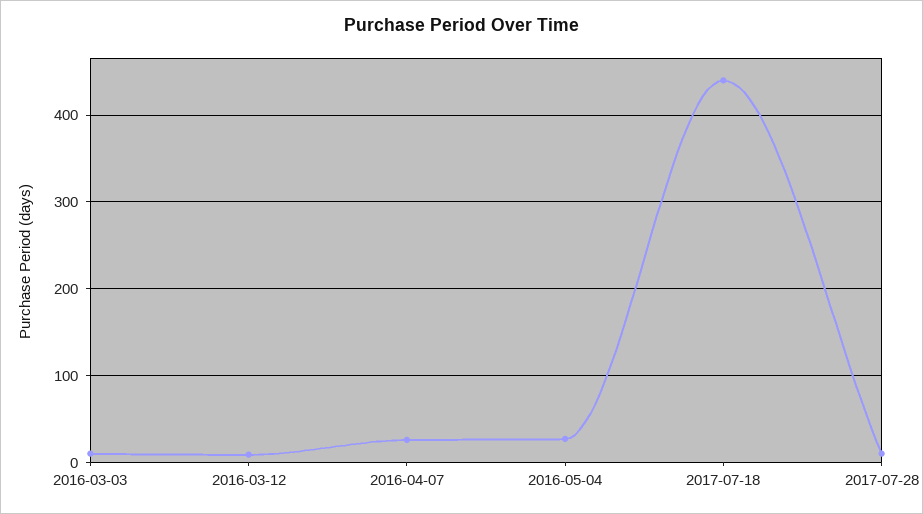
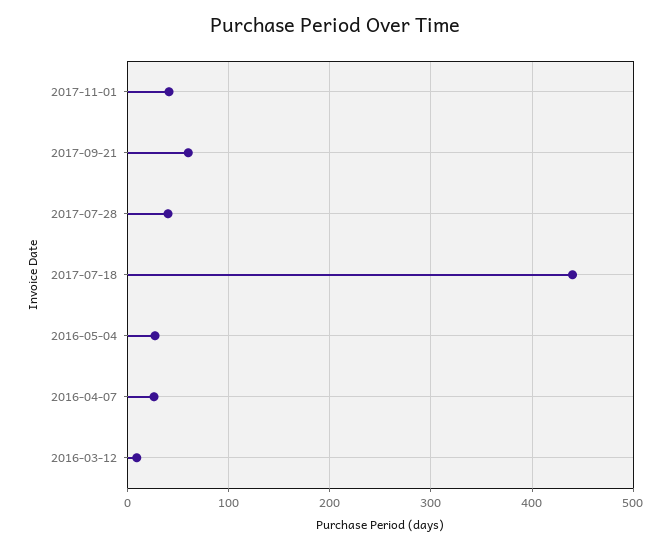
2016-03-03: 10 -> none
2017-07-28: 10 -> 40
2017-11-01: none -> 40
2017-09-21: none -> 60

